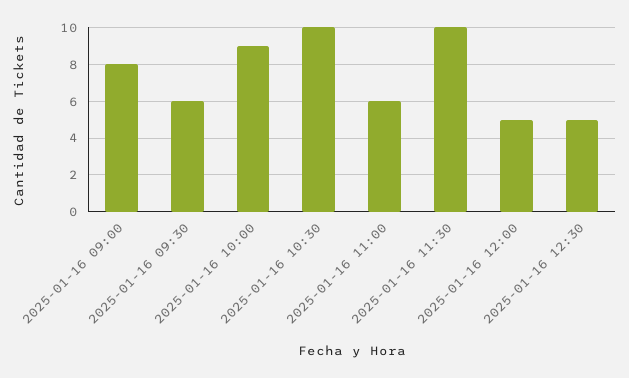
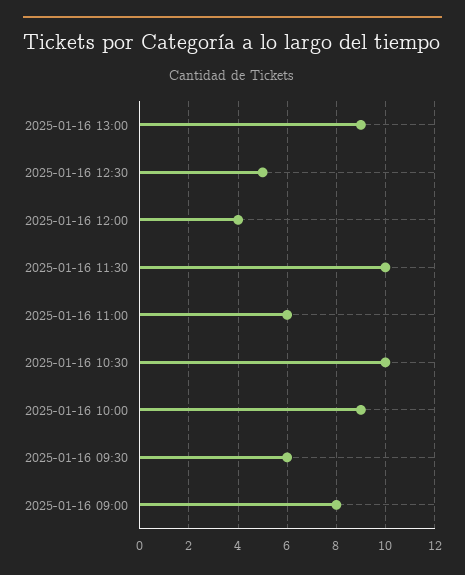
2025-01-16 12:00: 5 -> 4
2025-01-16 13:00: none -> 9

